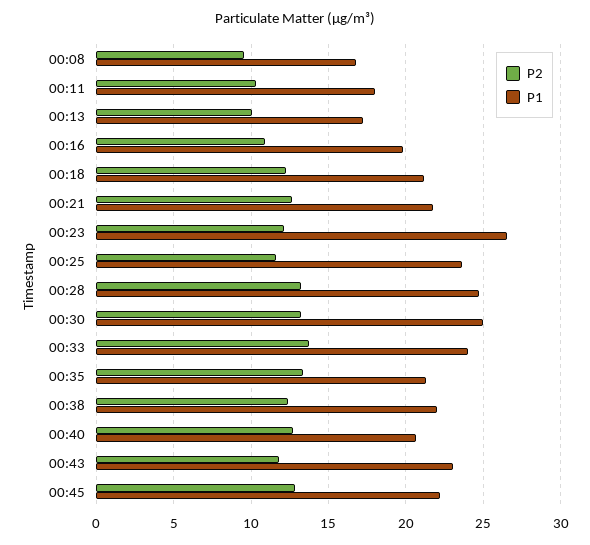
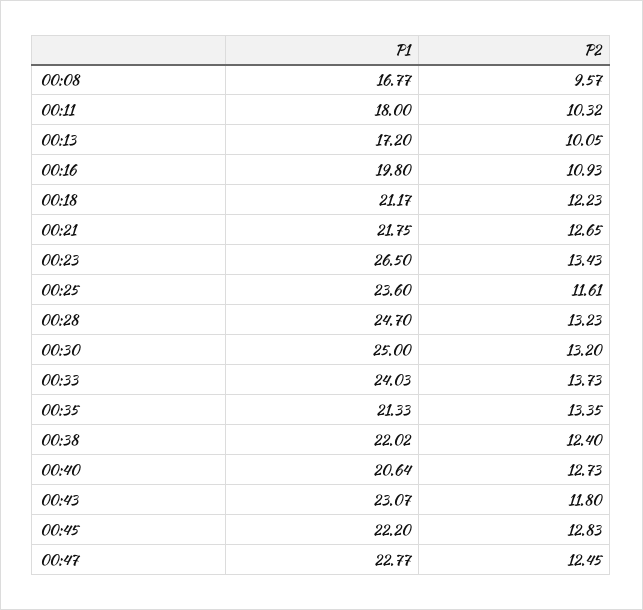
P2, 00:23: 12 -> 13.43
P1, 00:47: none -> 22.77
P2, 00:47: none -> 12.45

